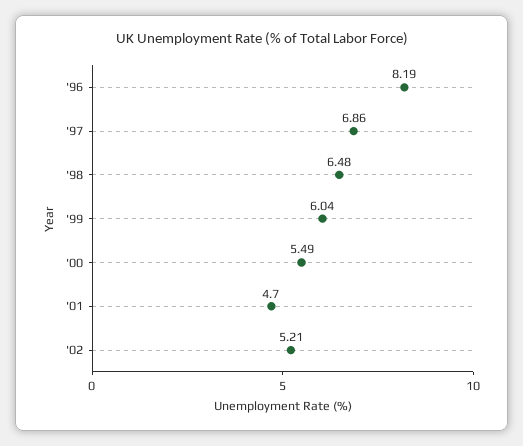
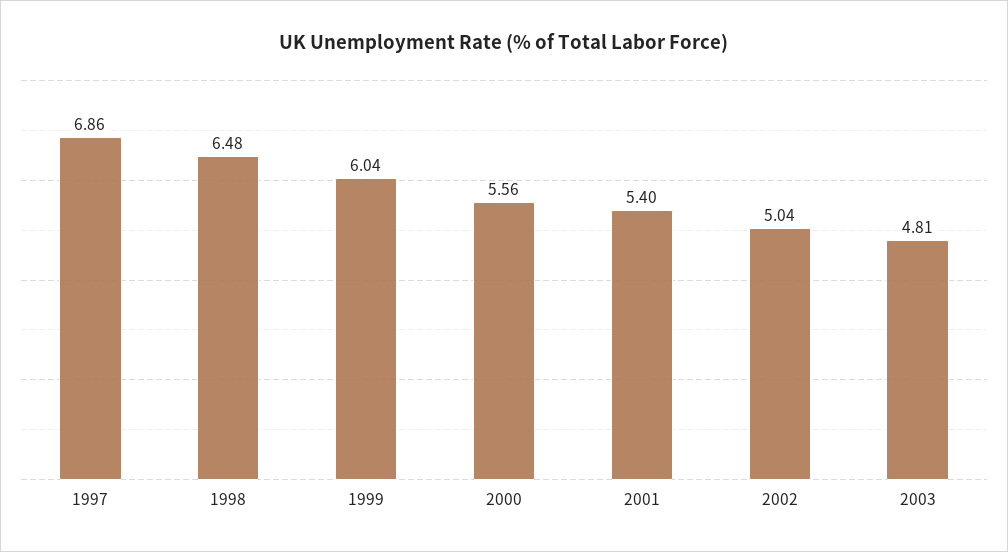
'96: 8.19 -> none
'00: 5.49 -> 5.56
'01: 4.7 -> 5.4
'02: 5.21 -> 5.04
2003: none -> 4.81

